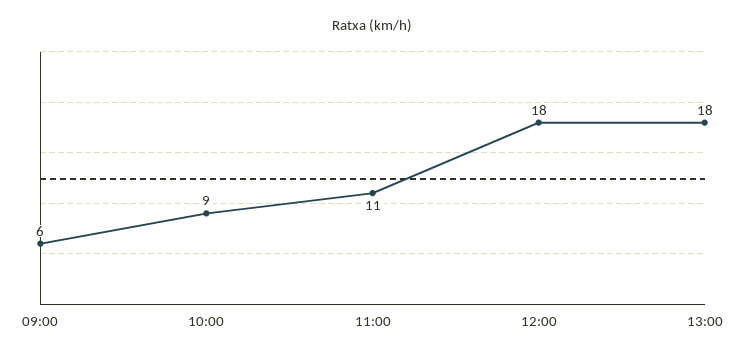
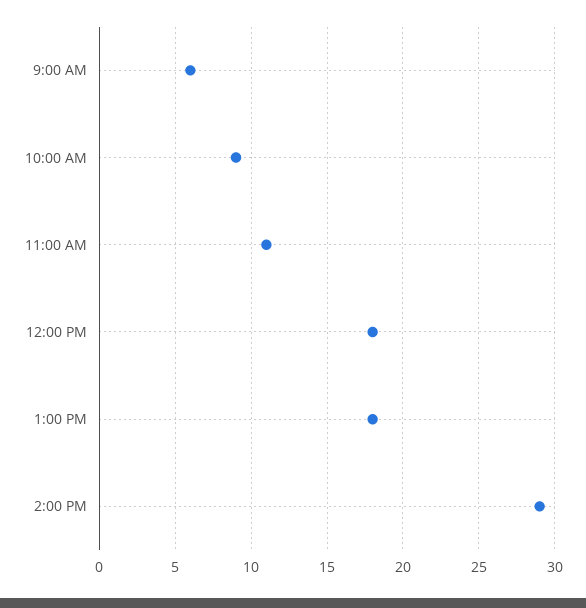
2:00 PM: none -> 29

